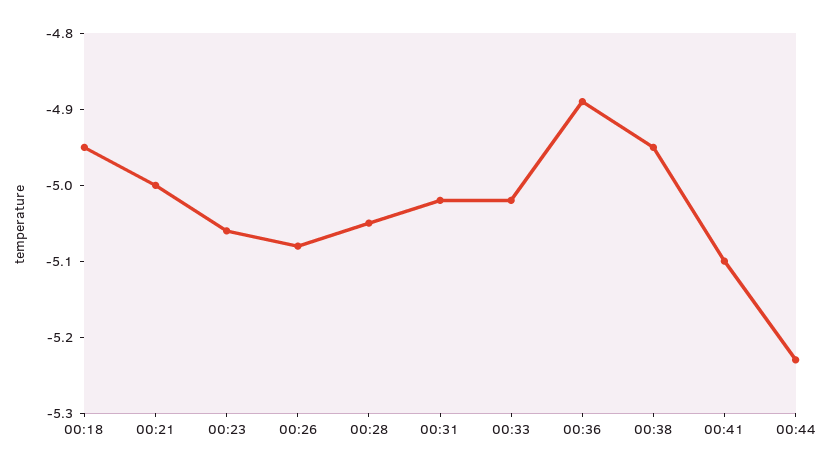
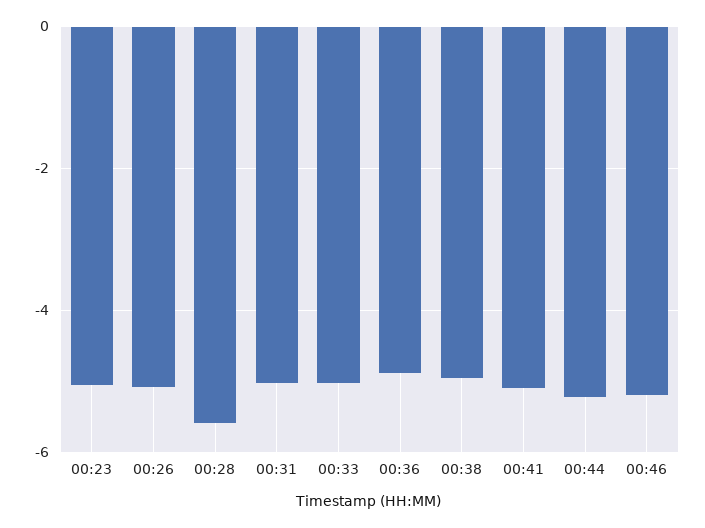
00:18: -4.95 -> none
00:21: -5 -> none
00:28: -5.05 -> -5.6
00:46: none -> -5.2

